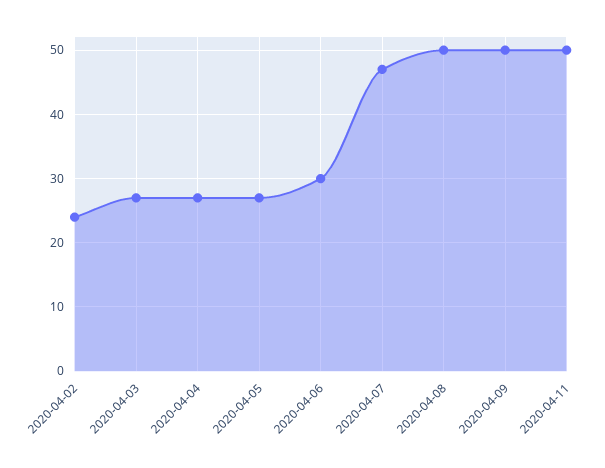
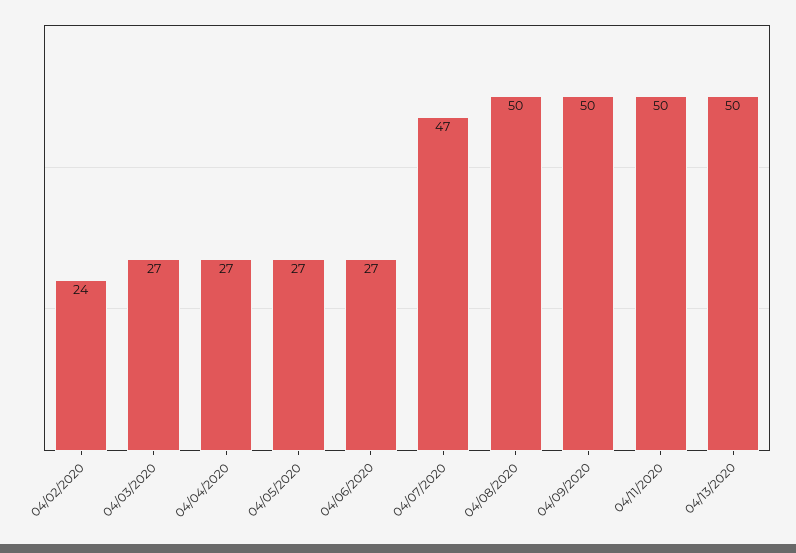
2020-04-06: 30 -> 27
04/13/2020: none -> 50

